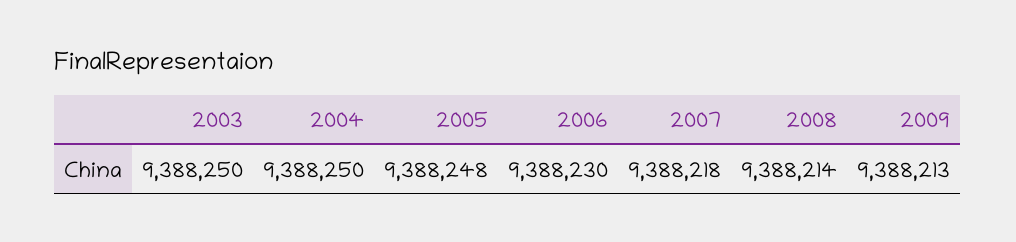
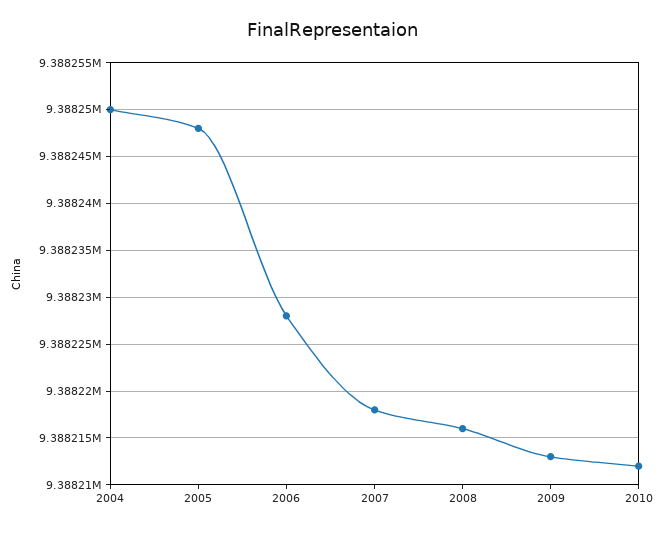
2003: 9388250 -> none
2006: 9388230 -> 9388228
2008: 9388214 -> 9388216
2010: none -> 9388212

